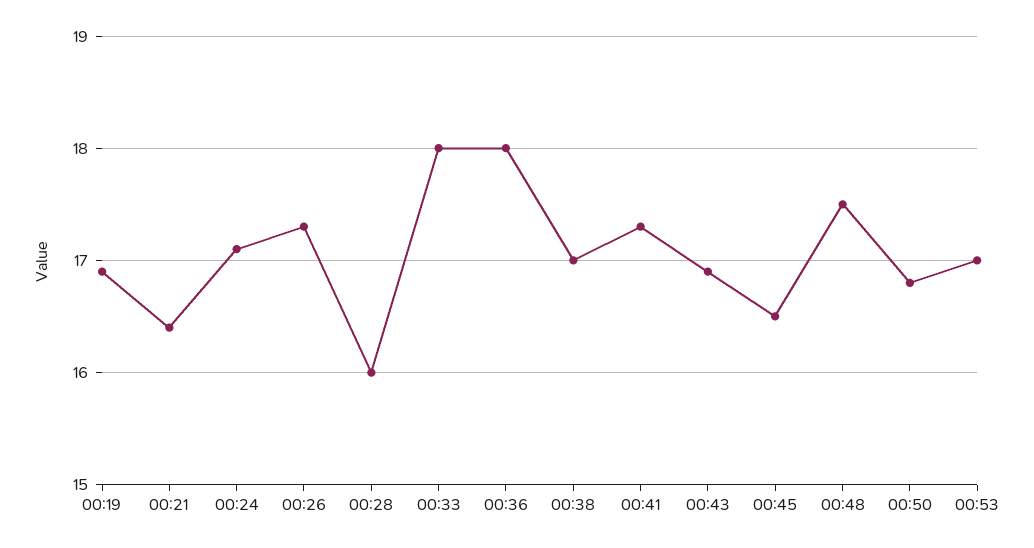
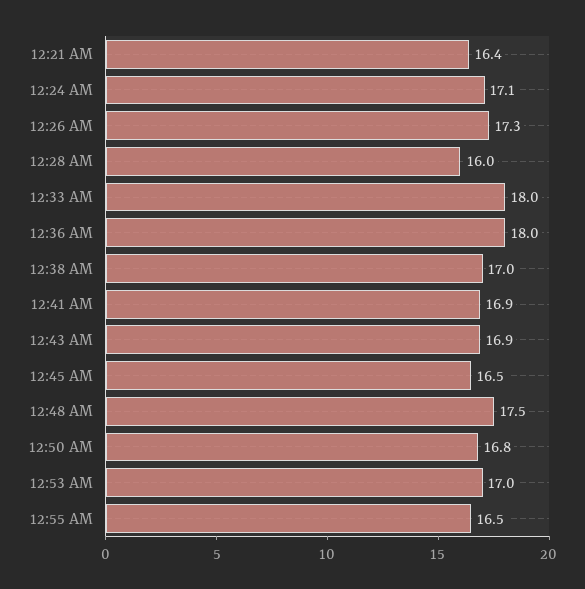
00:19: 16.9 -> none
00:41: 17.3 -> 16.9
12:55 AM: none -> 16.5

